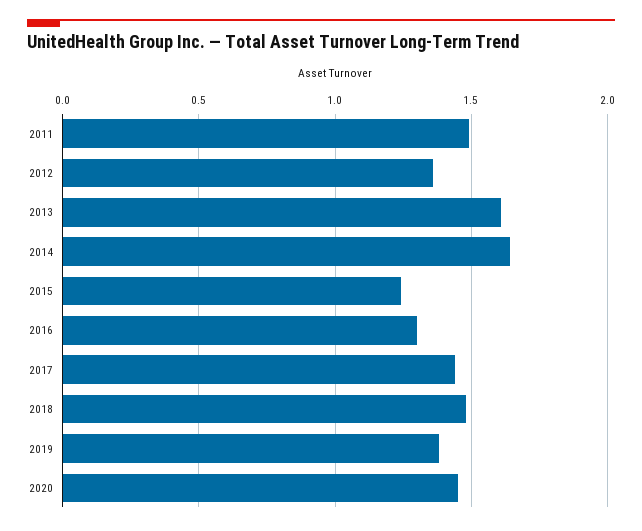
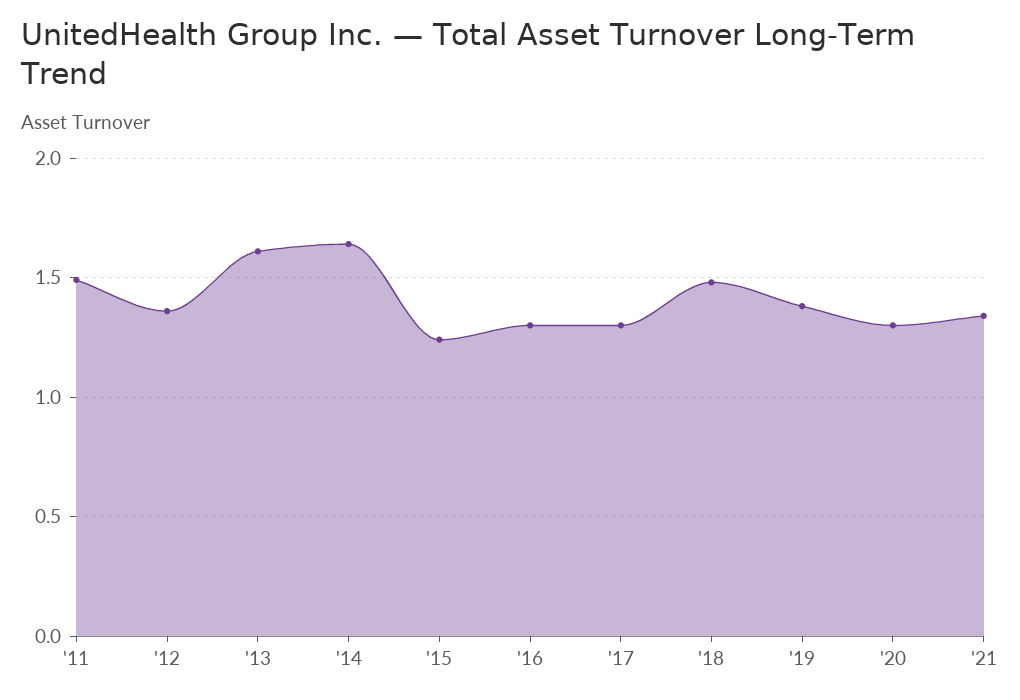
2017: 1.45 -> 1.3
2020: 1.45 -> 1.3
'21: none -> 1.35

